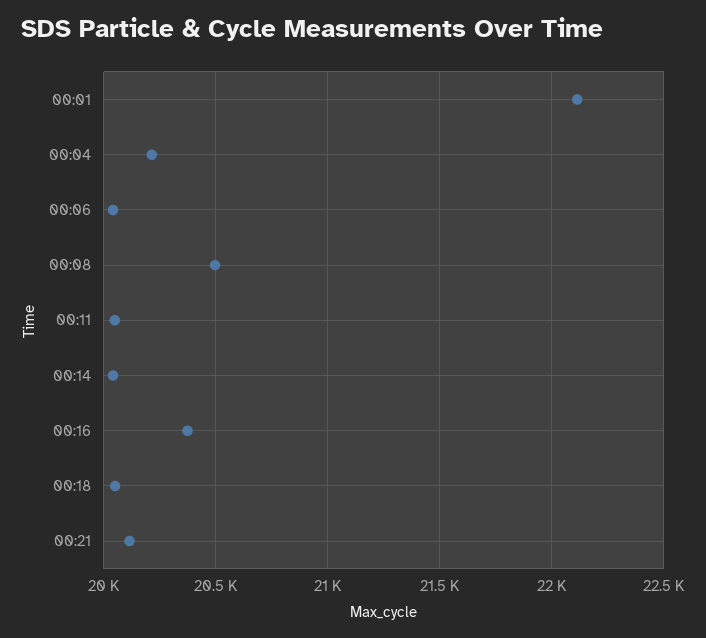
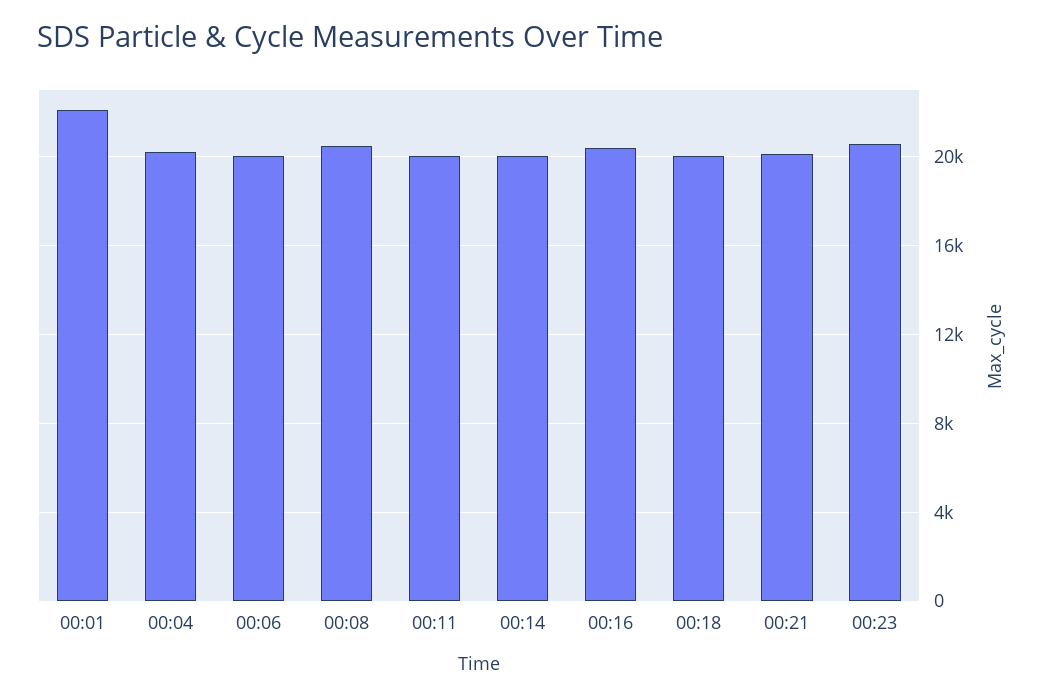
00:23: none -> 20500

